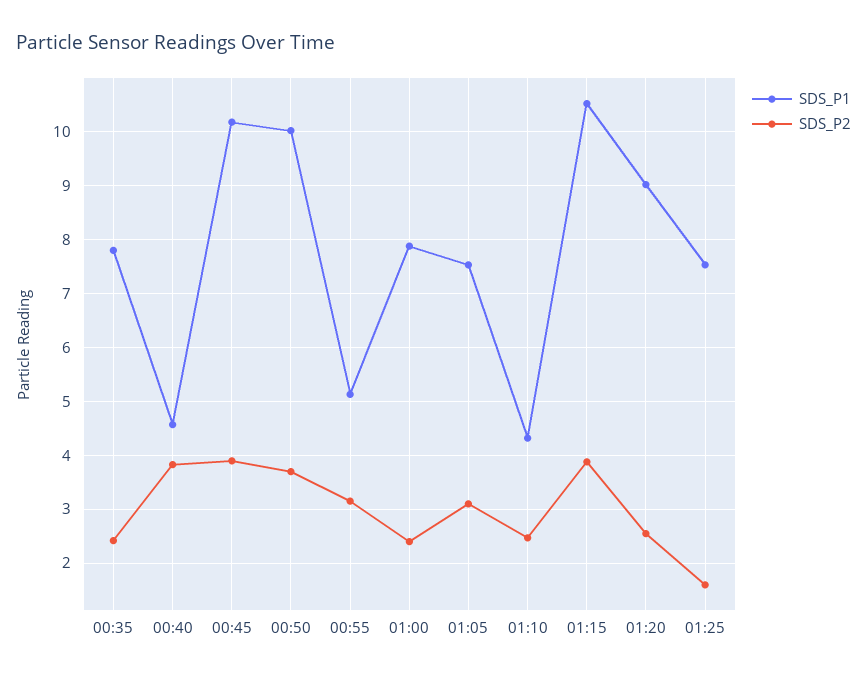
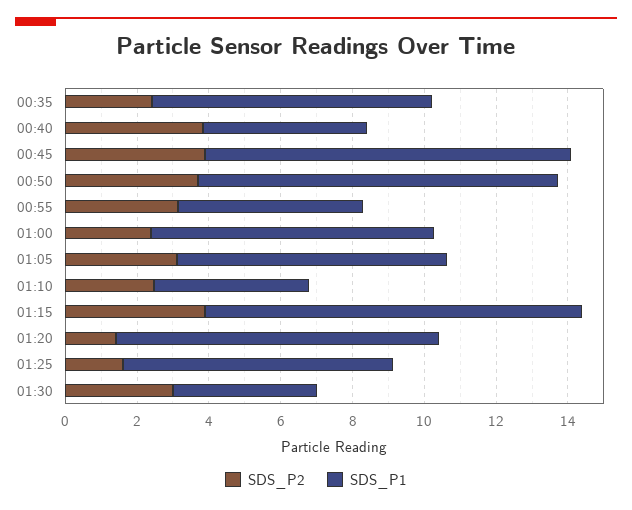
SDS_P2, 01:20: 2.6 -> 1.5
SDS_P2, 01:30: none -> 3
SDS_P1, 01:30: none -> 4

